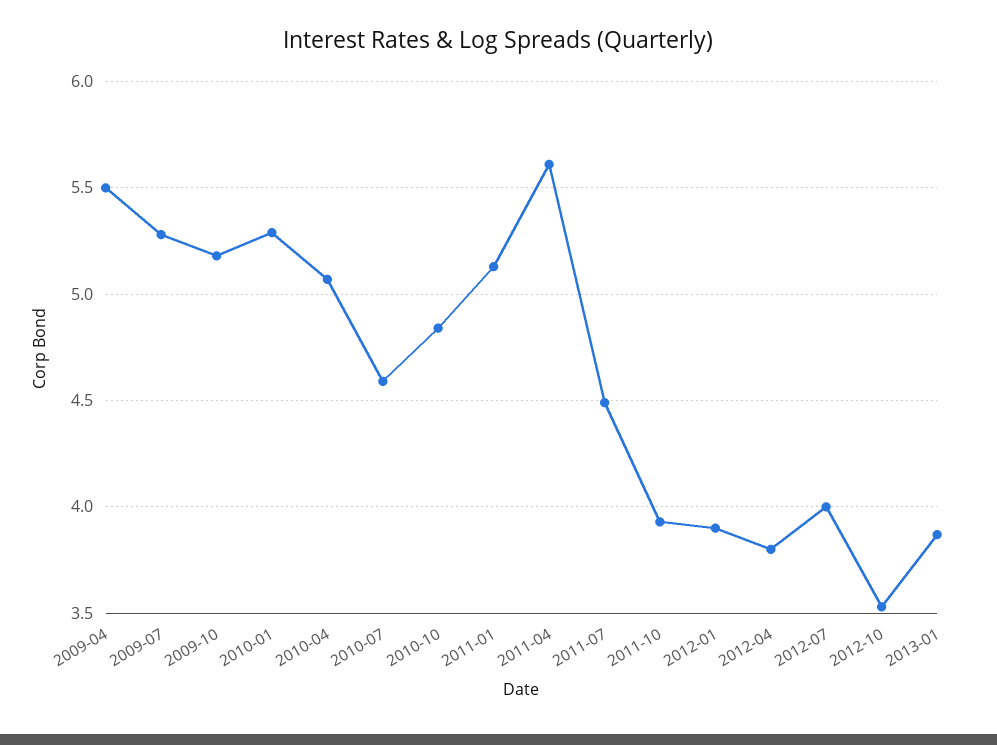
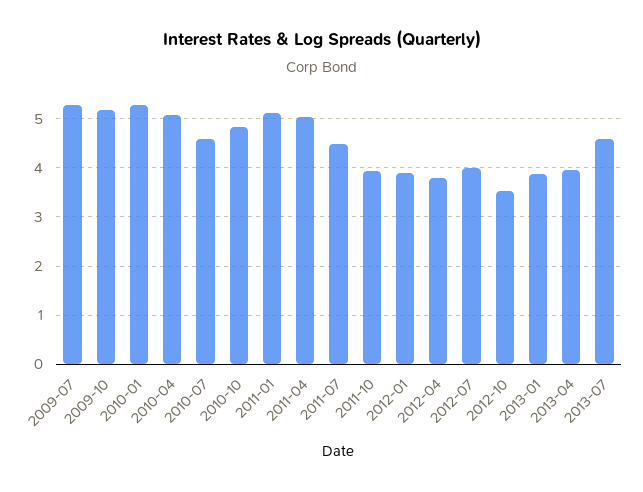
2009-04: 5.5 -> none
2011-04: 5.6 -> 5
2013-04: none -> 4
2013-07: none -> 4.6

